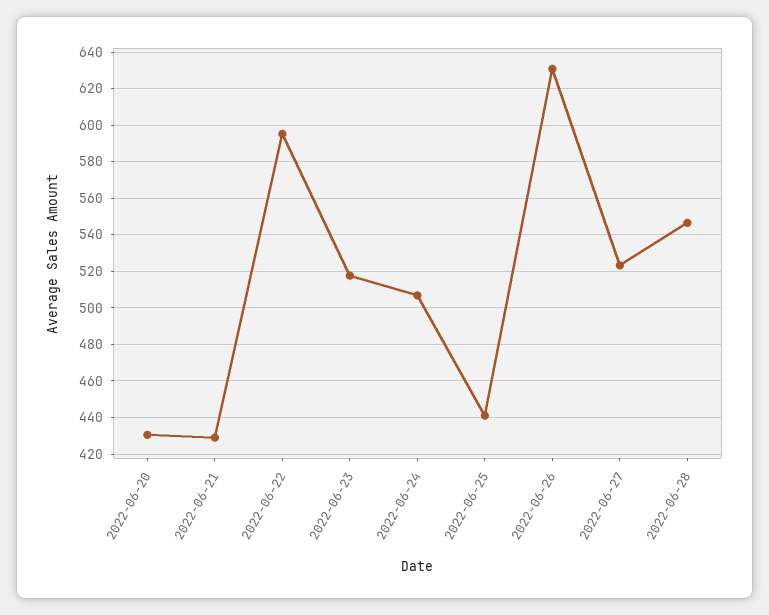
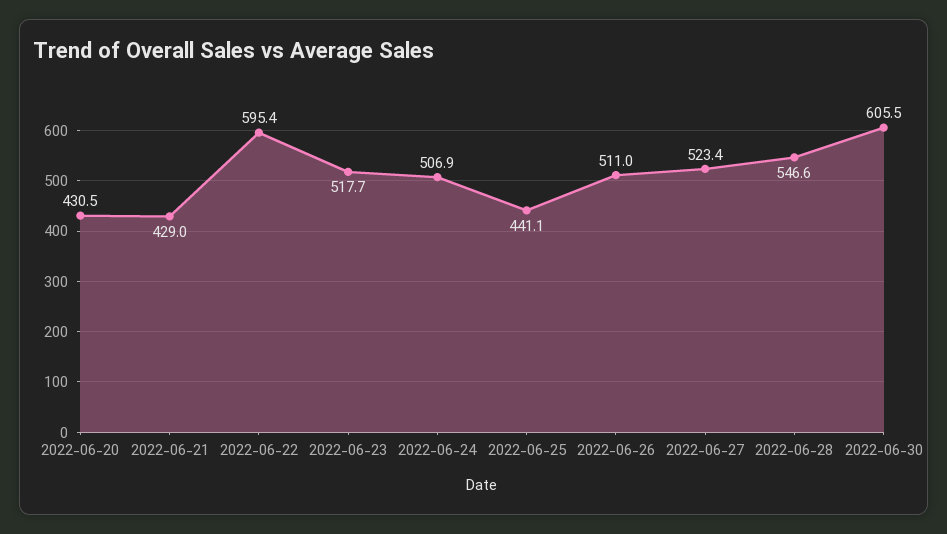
2022-06-26: 630 -> 511
2022-06-30: none -> 605.5

